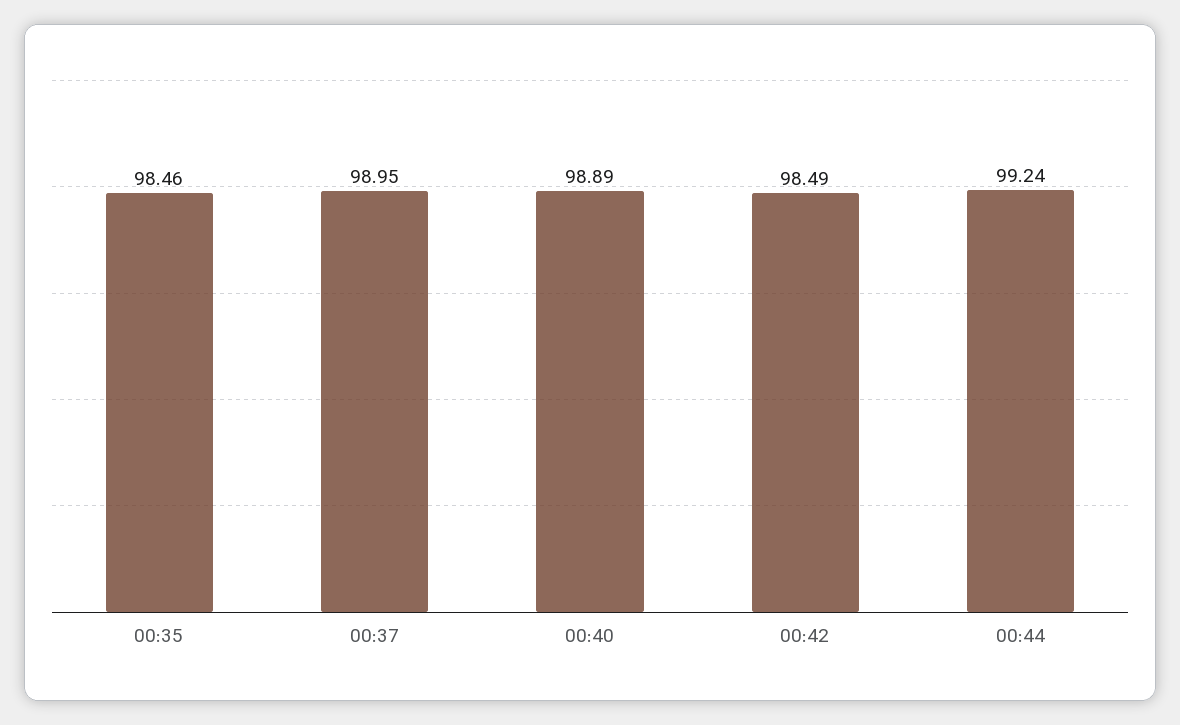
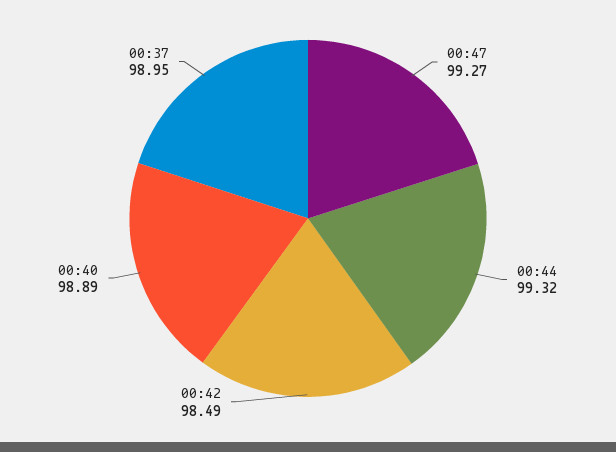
00:35: 98.46 -> none
00:44: 99.24 -> 99.32
00:47: none -> 99.27

